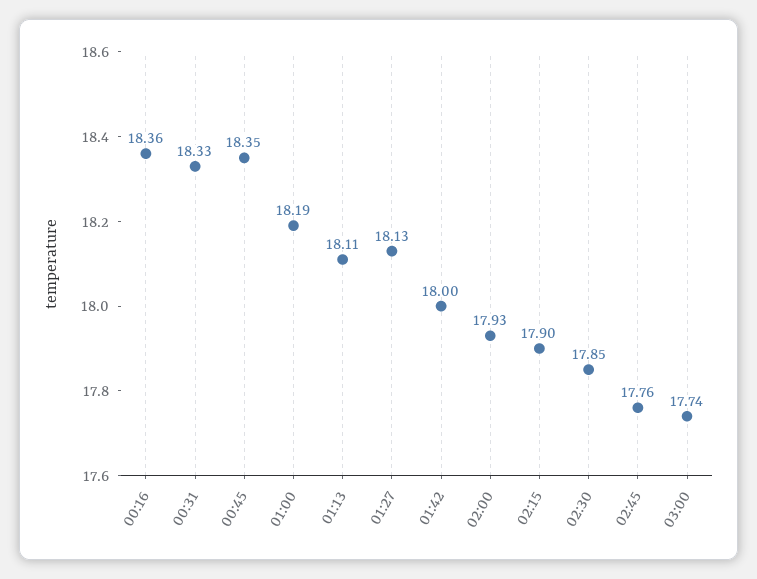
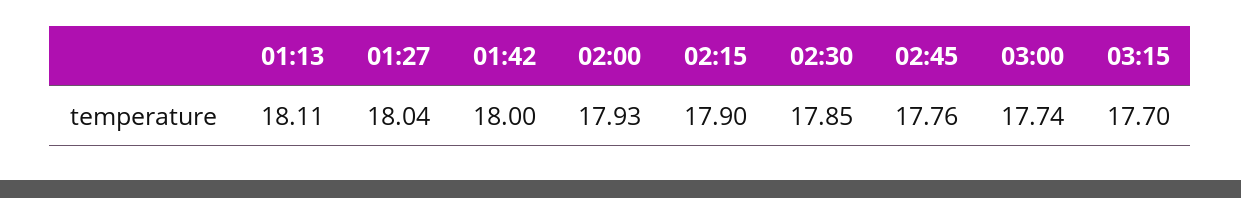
00:16: 18.36 -> none
00:31: 18.33 -> none
00:45: 18.35 -> none
01:00: 18.19 -> none
01:27: 18.13 -> 18.04
03:15: none -> 17.7

